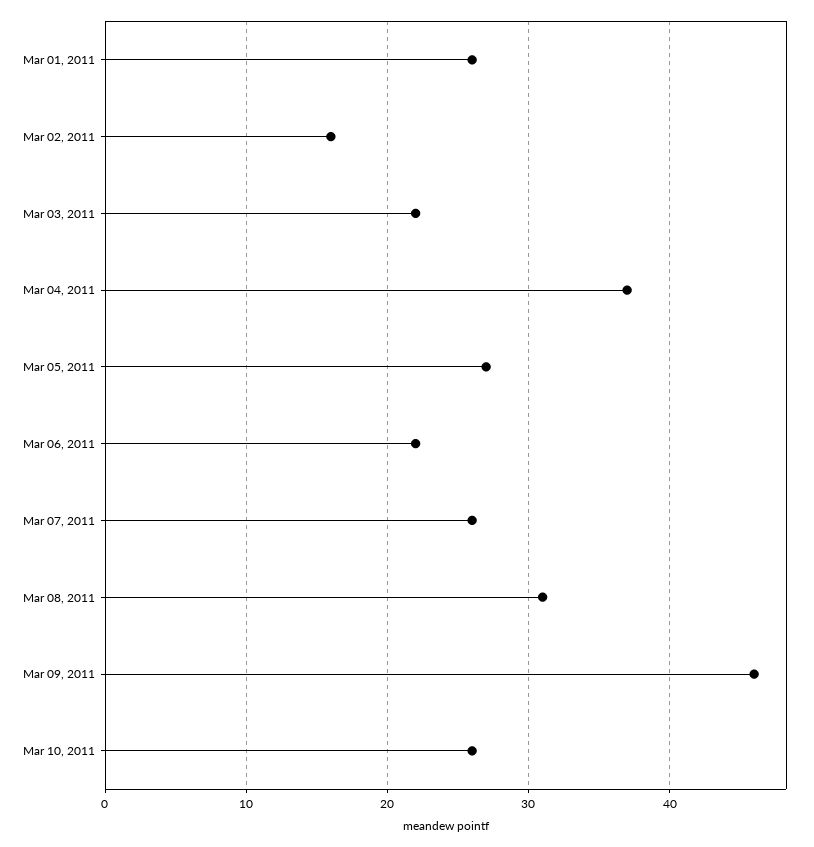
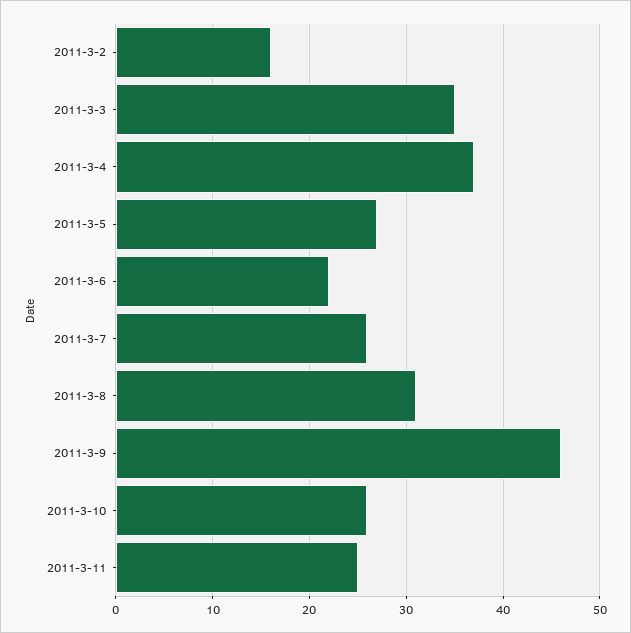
Mar 01, 2011: 26 -> none
Mar 03, 2011: 22 -> 35
2011-3-11: none -> 25

